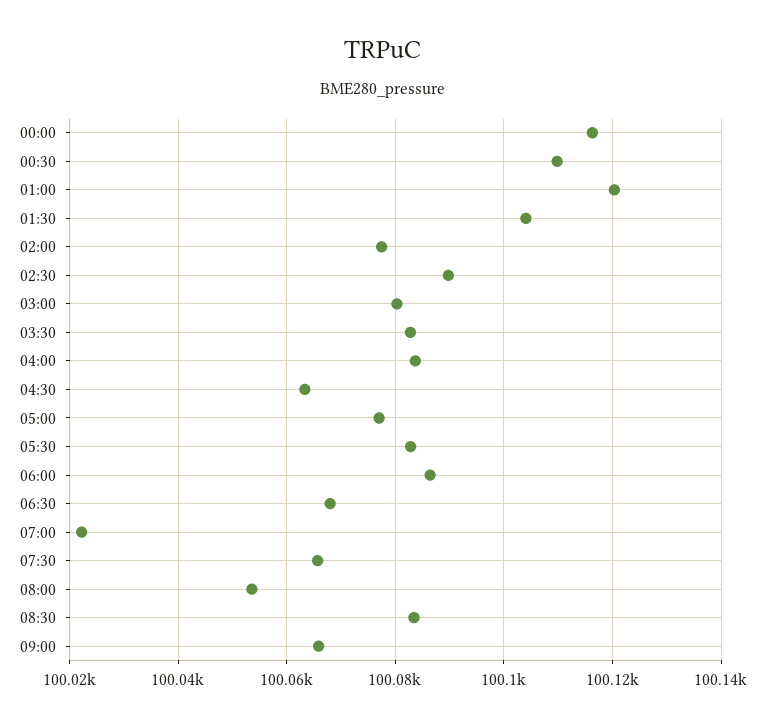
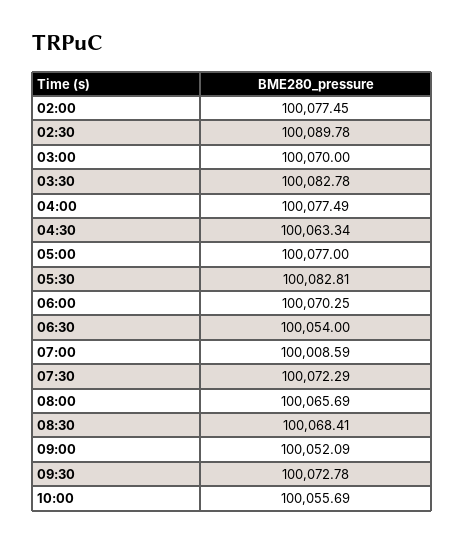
00:00: 100116 -> none
00:30: 100110 -> none
01:00: 100120 -> none
01:30: 100104 -> none
03:00: 100080 -> 100070
04:00: 100084 -> 100077.49
06:00: 100086 -> 100070.25
06:30: 100068 -> 100054
07:00: 100022 -> 100008.59
07:30: 100066 -> 100072.29
08:00: 100054 -> 100065.69
08:30: 100084 -> 100068.41
09:00: 100066 -> 100052.09
09:30: none -> 100072.78
10:00: none -> 100055.69

